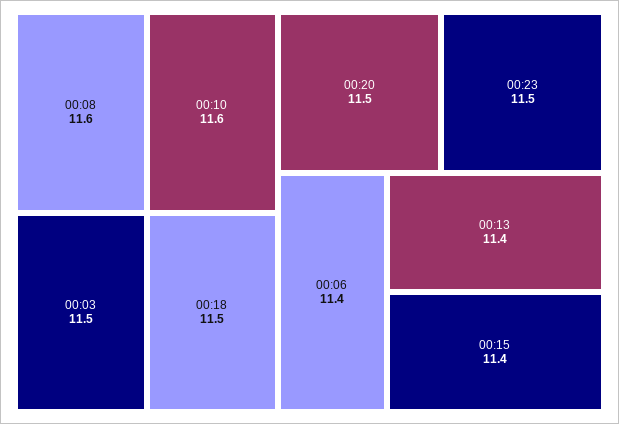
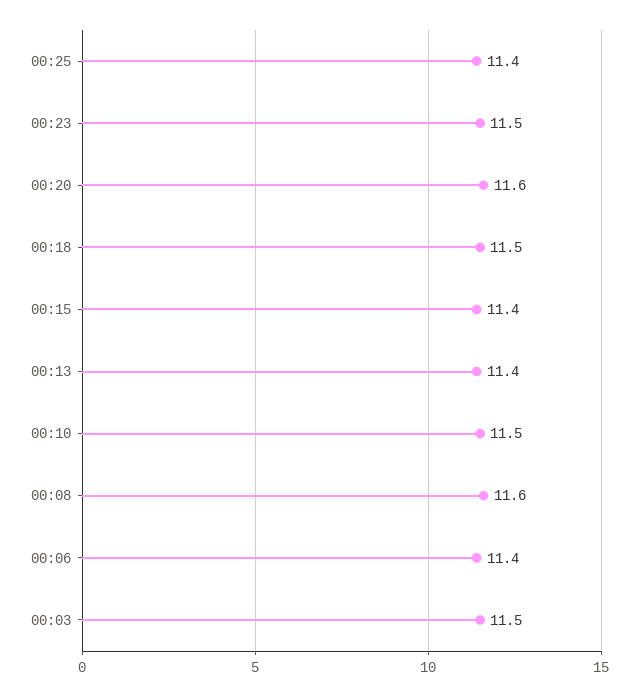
00:10: 11.6 -> 11.5
00:20: 11.5 -> 11.6
00:25: none -> 11.4

